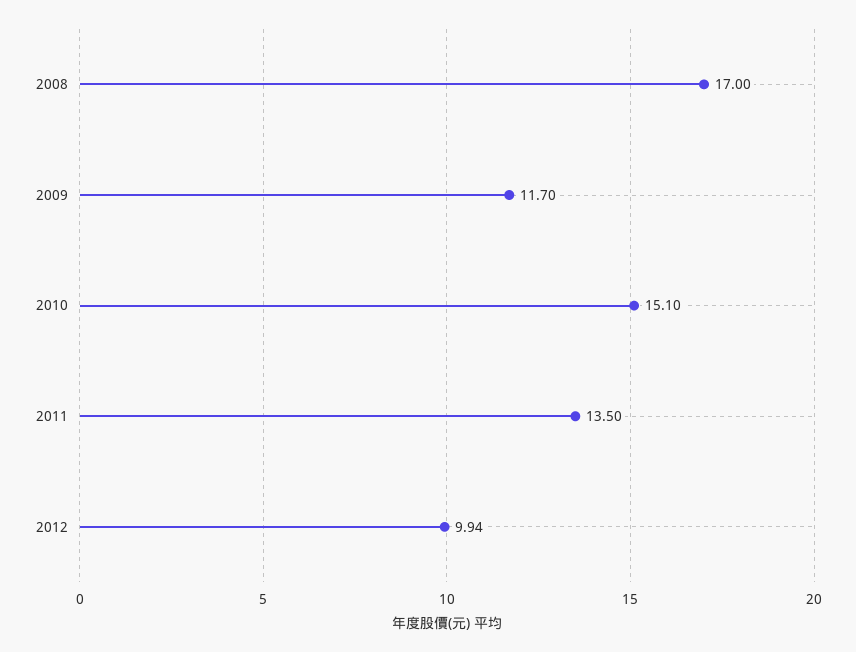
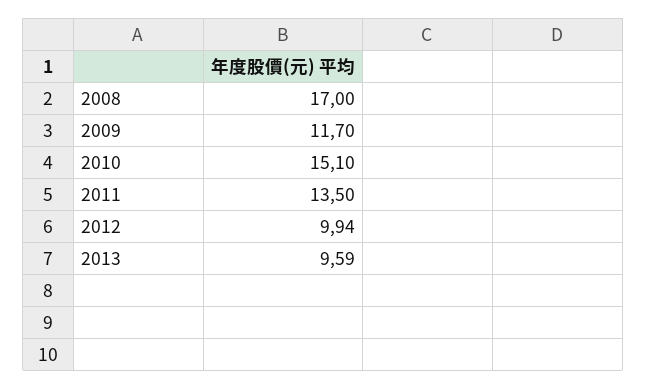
2013: none -> 9.59

